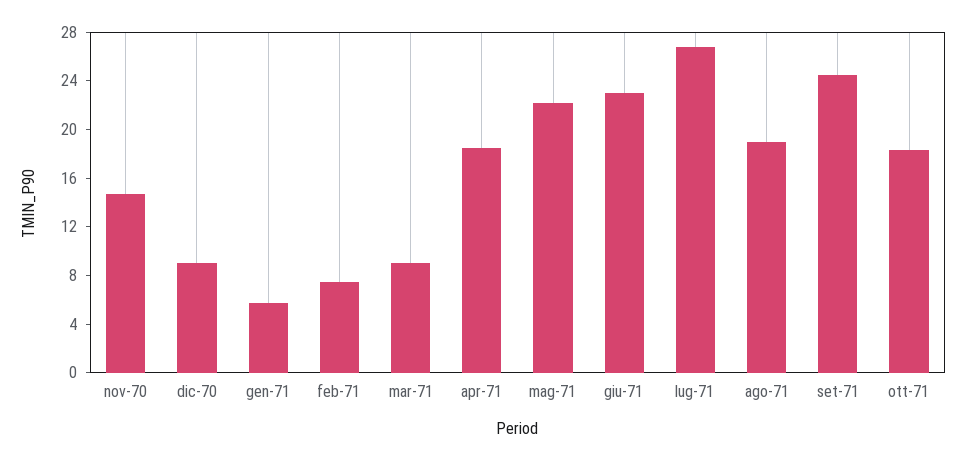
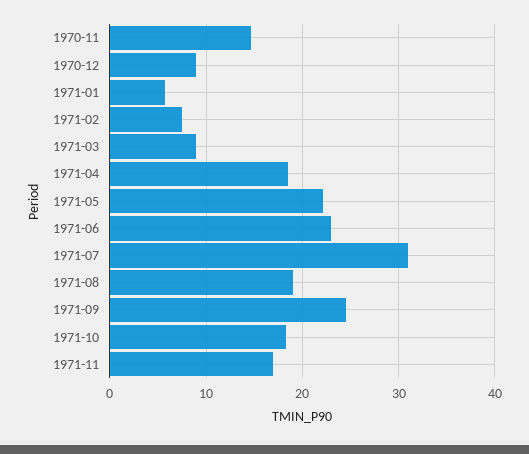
lug-71: 27 -> 31
1971-11: none -> 17

